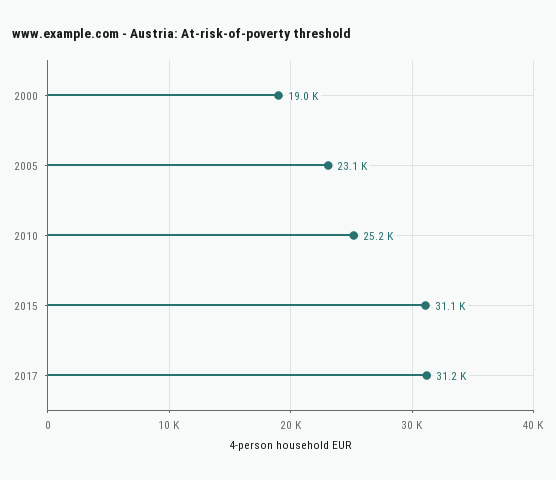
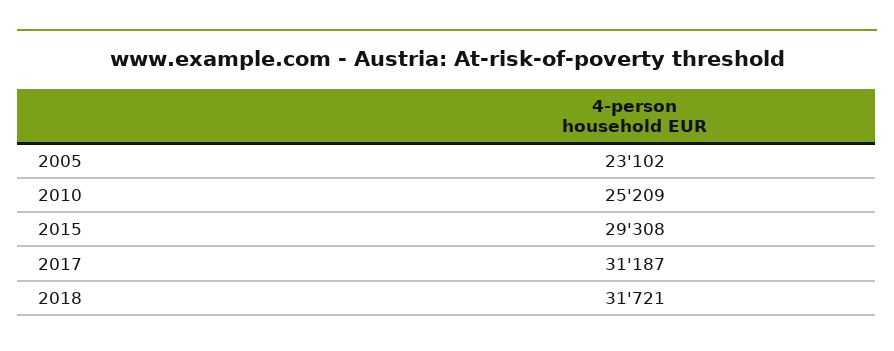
2000: 19000 -> none
2015: 31100 -> 29308
2018: none -> 31721

